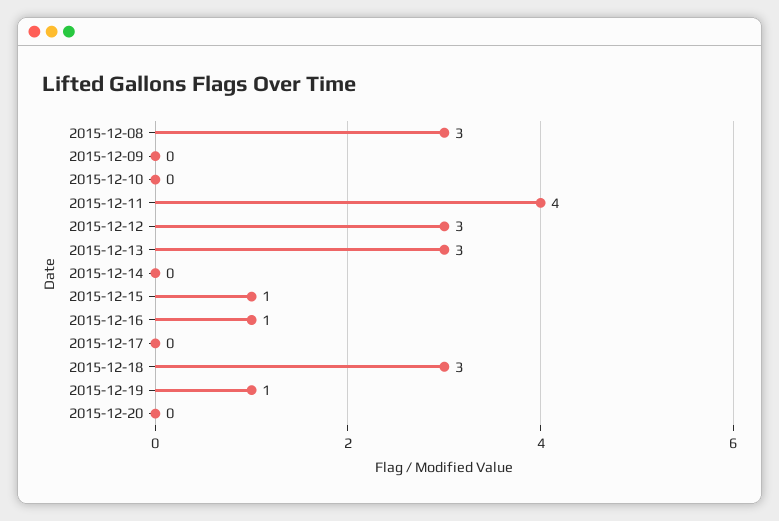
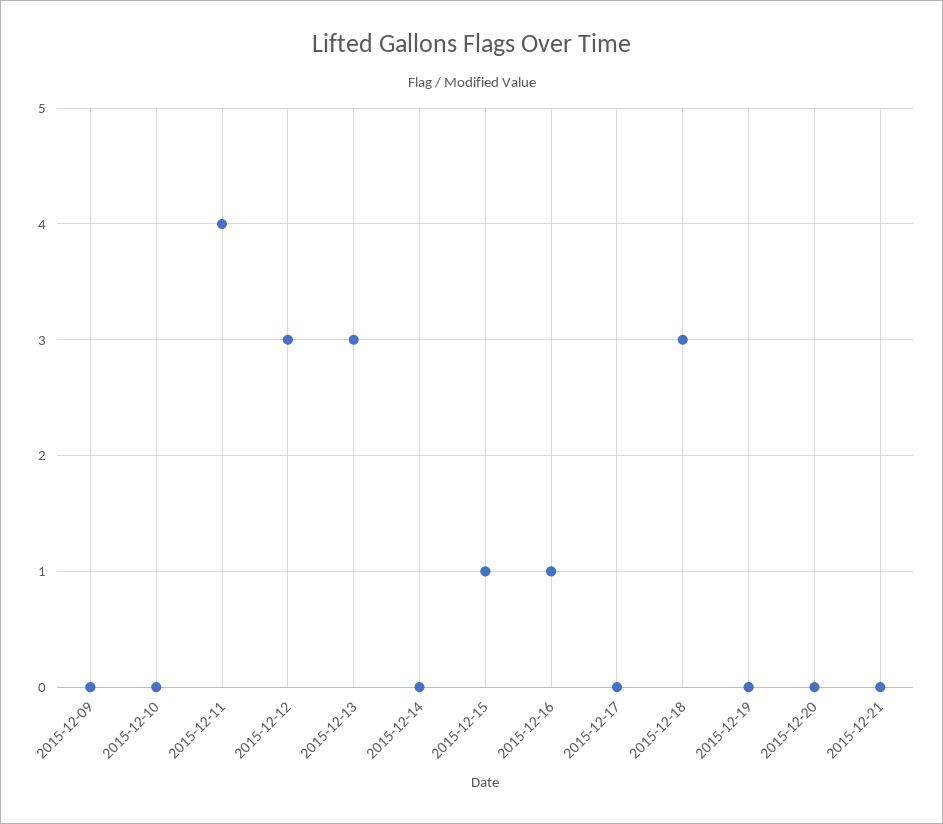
2015-12-08: 3 -> none
2015-12-19: 1 -> 0
2015-12-21: none -> 0

